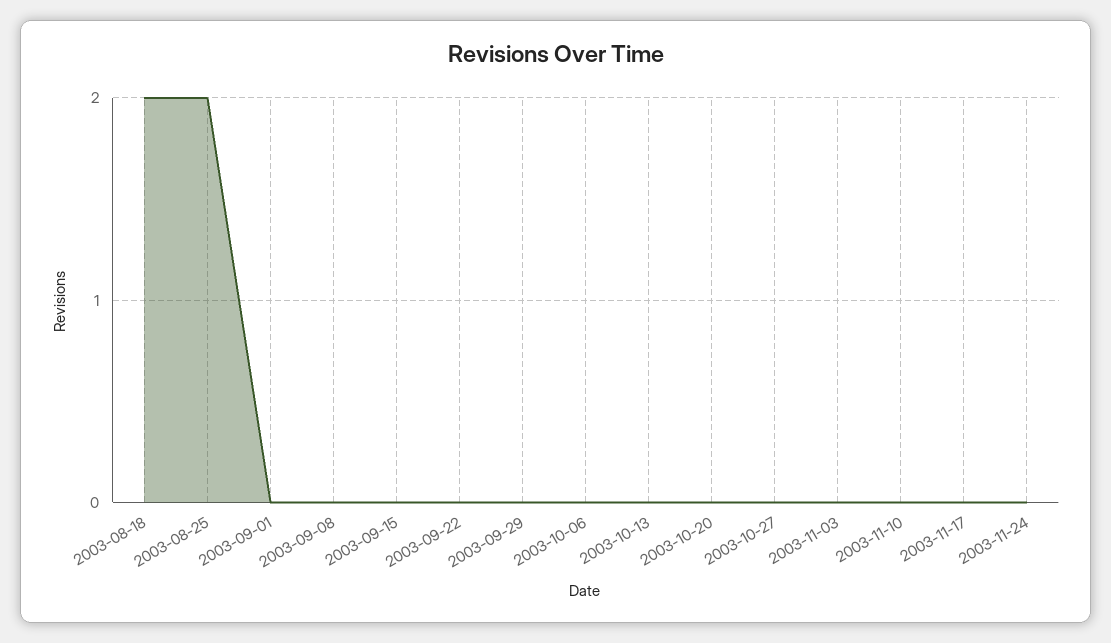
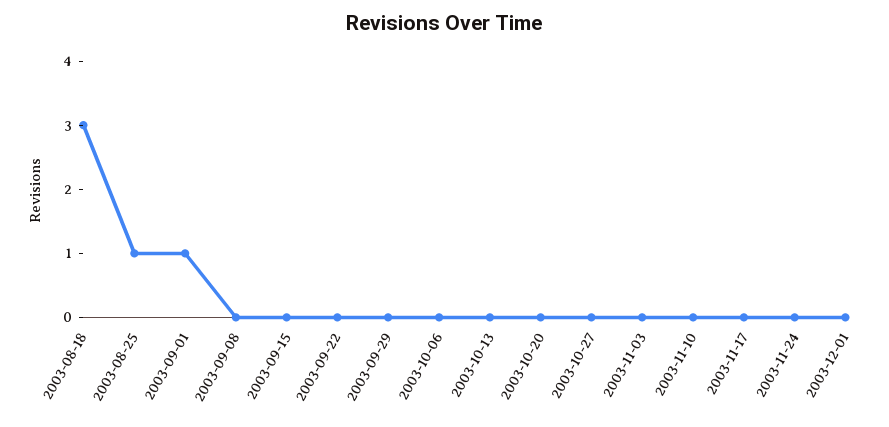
2003-08-18: 2 -> 3
2003-08-25: 2 -> 1
2003-09-01: 0 -> 1
2003-12-01: none -> 0

